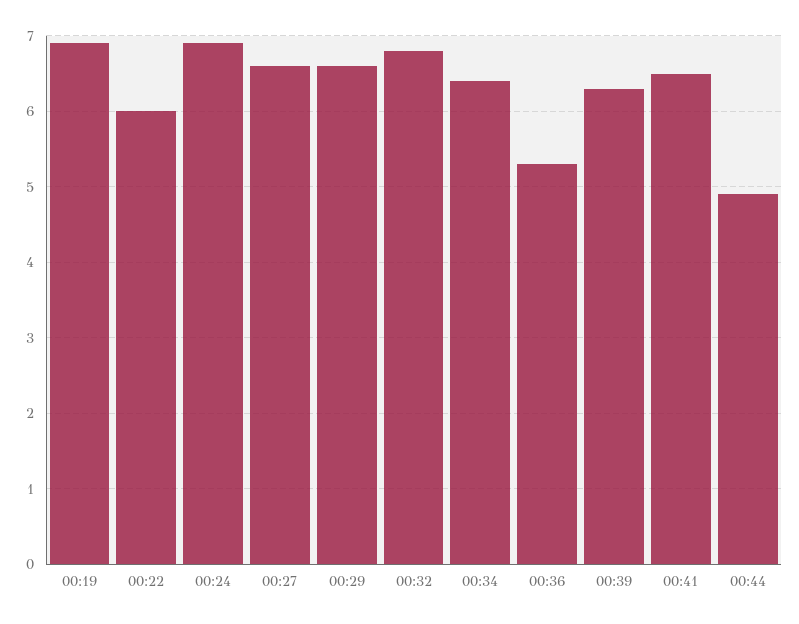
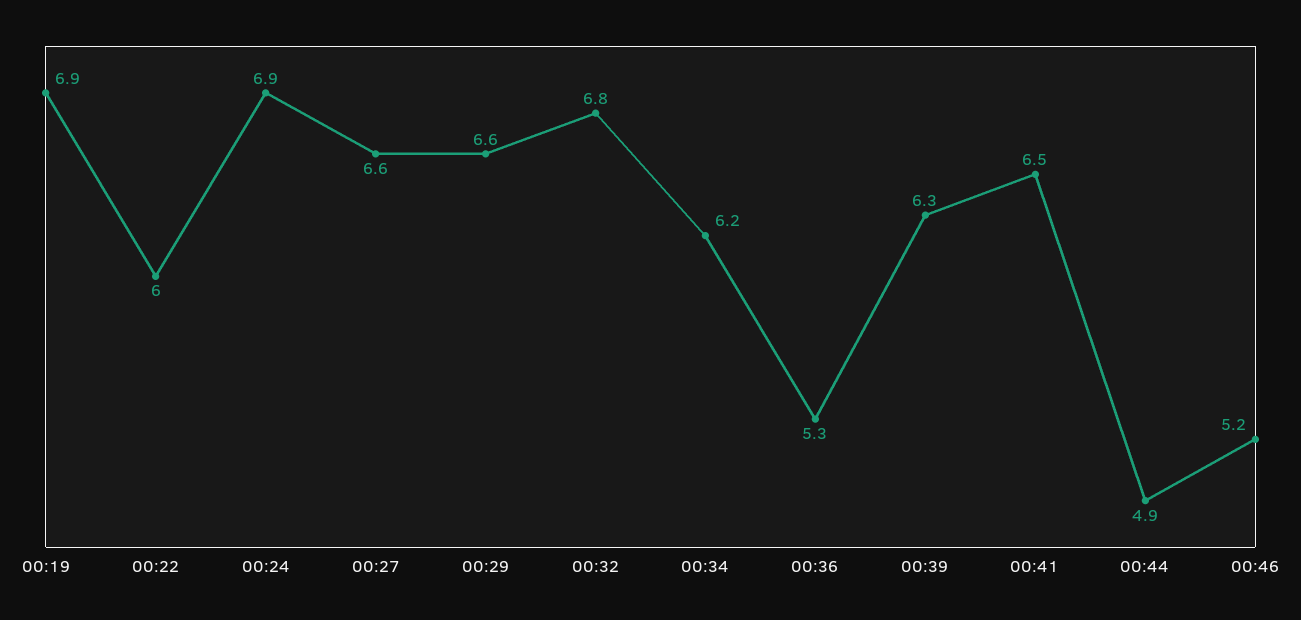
00:34: 6.4 -> 6.2
00:46: none -> 5.2

